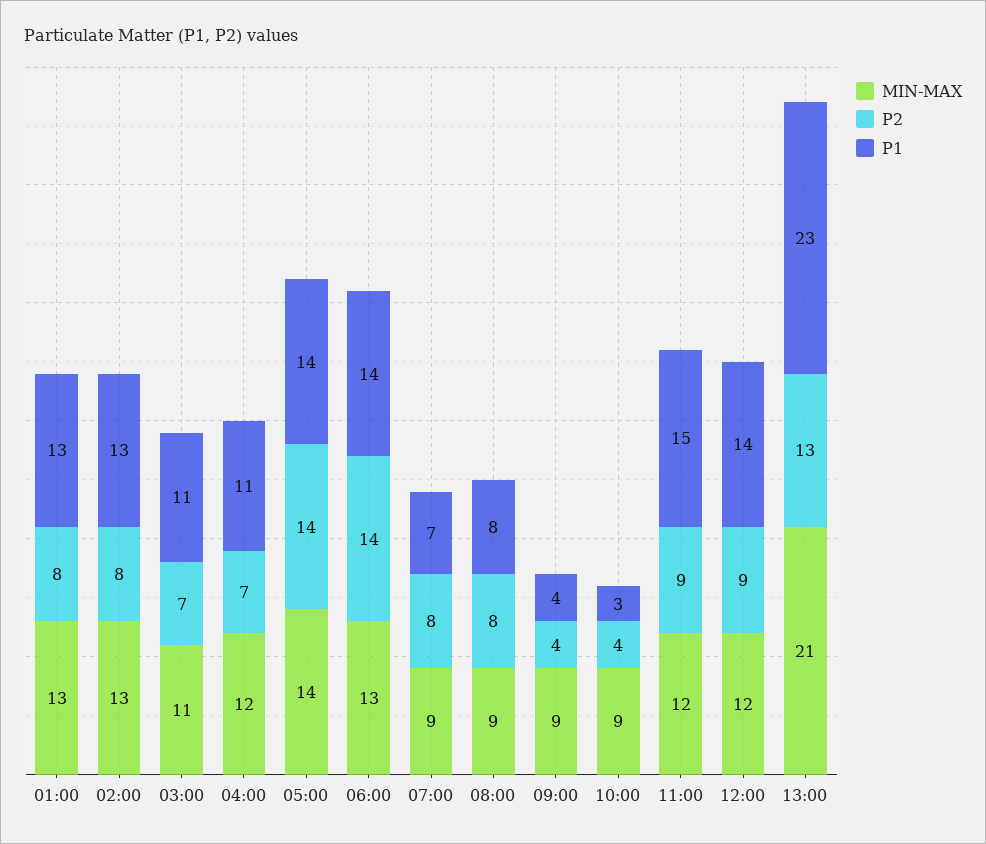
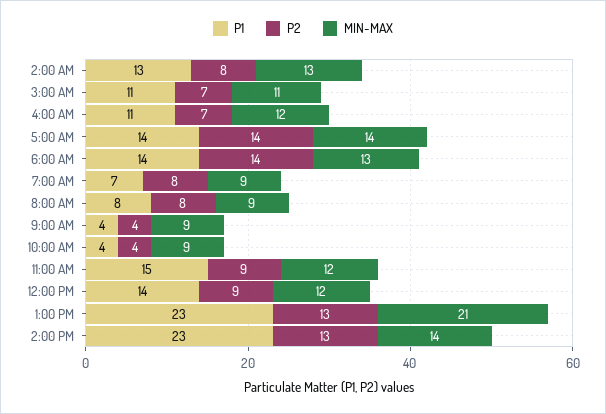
MIN-MAX, 01:00: 13 -> none
P2, 01:00: 8 -> none
P1, 01:00: 13 -> none
P1, 10:00: 3 -> 4
P1, 2:00 PM: none -> 23
P2, 2:00 PM: none -> 13
MIN-MAX, 2:00 PM: none -> 14

